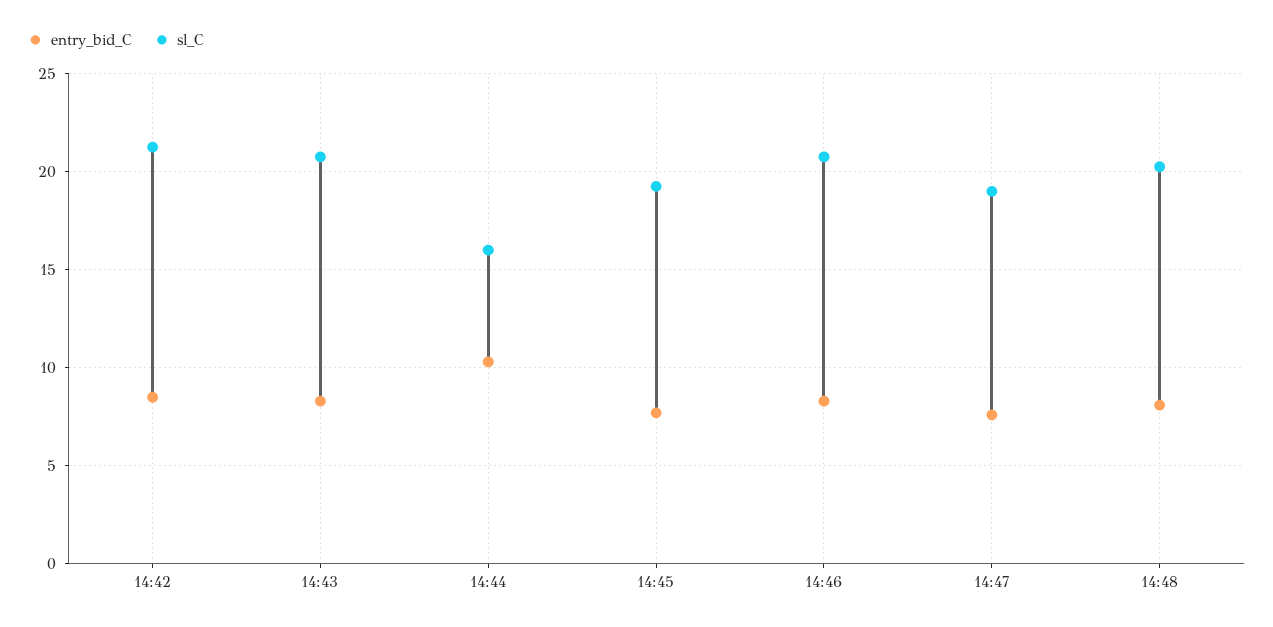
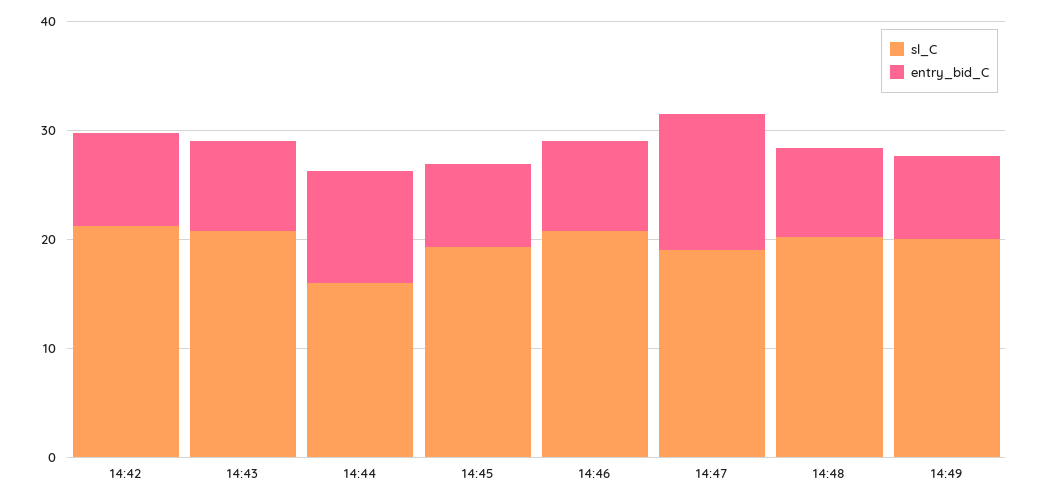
entry_bid_C, 14:47: 7.5 -> 12
sl_C, 14:49: none -> 20
entry_bid_C, 14:49: none -> 8

